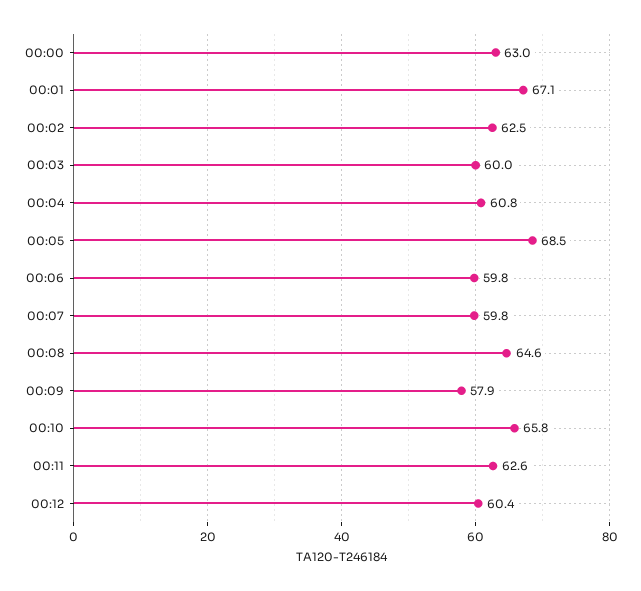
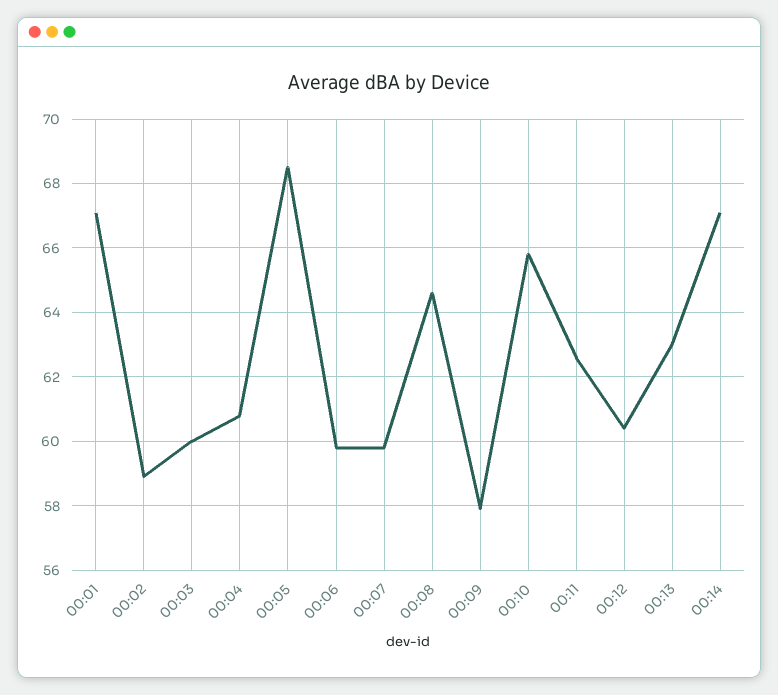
00:00: 63 -> none
00:02: 62.5 -> 59
00:13: none -> 63
00:14: none -> 67

